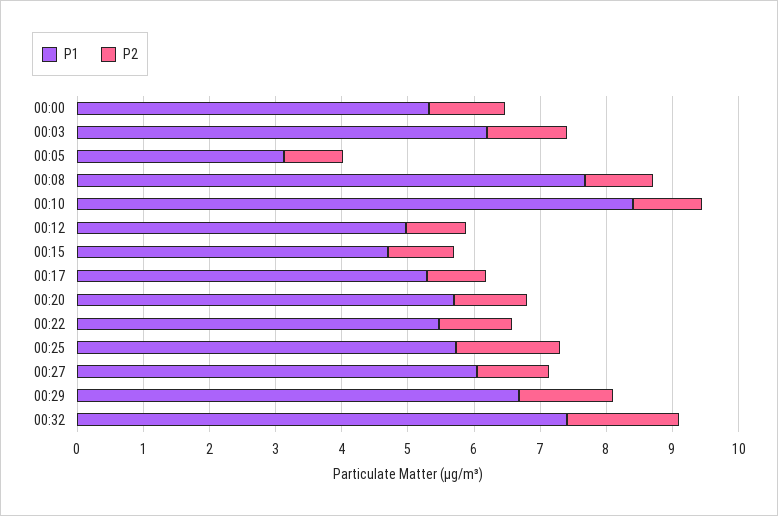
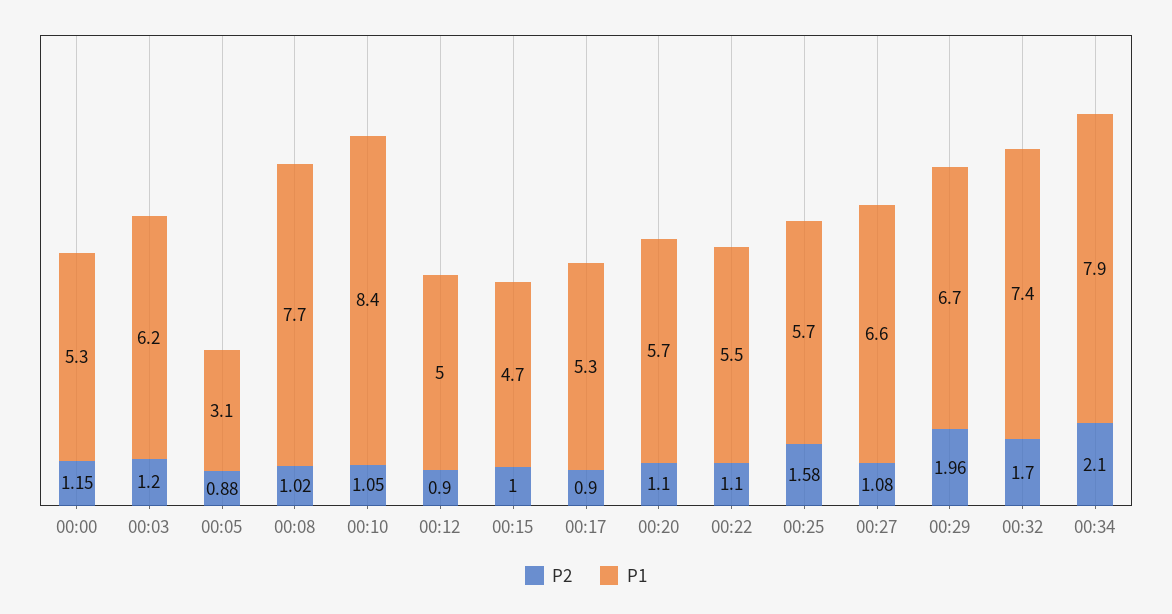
P1, 00:27: 6 -> 6.6
P2, 00:29: 1.4 -> 1.96
P2, 00:34: none -> 2.1
P1, 00:34: none -> 7.9

